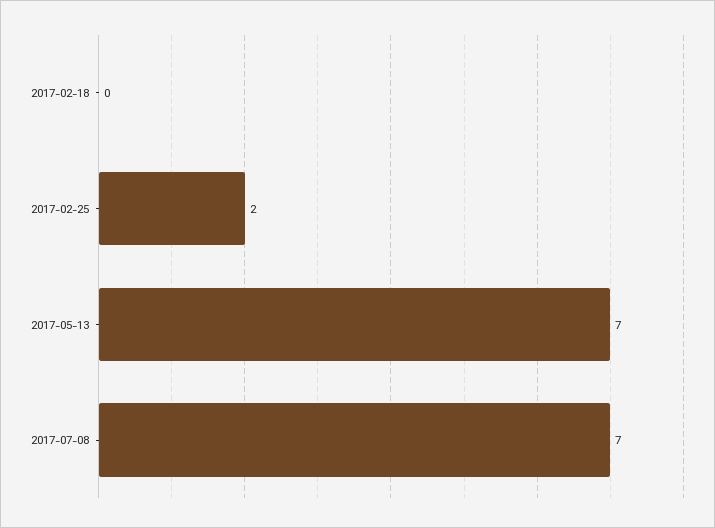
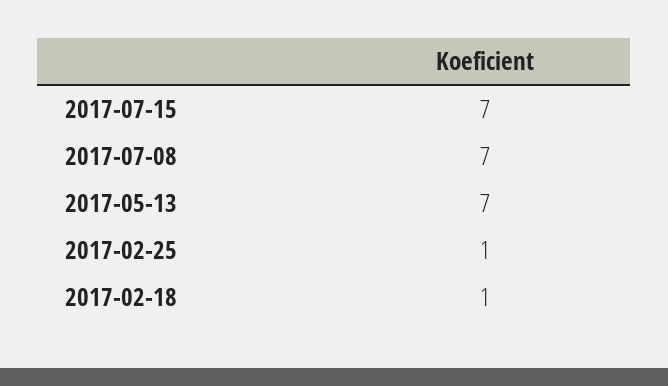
2017-02-18: 0 -> 1
2017-02-25: 2 -> 1
2017-07-15: none -> 7

